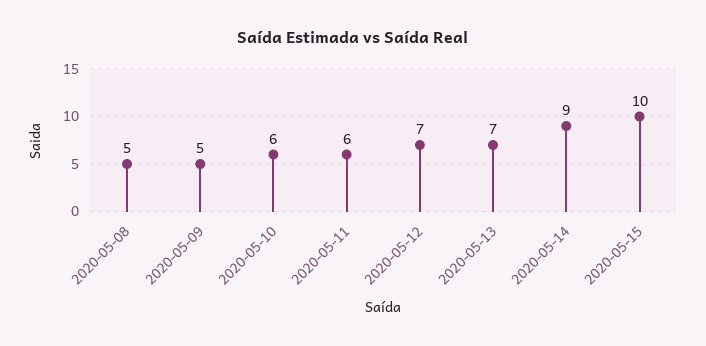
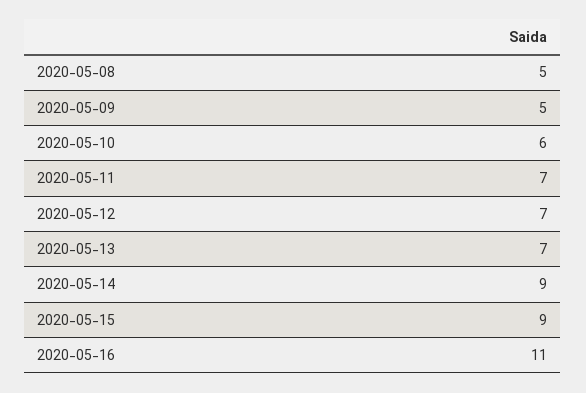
2020-05-11: 6 -> 7
2020-05-15: 10 -> 9
2020-05-16: none -> 11

